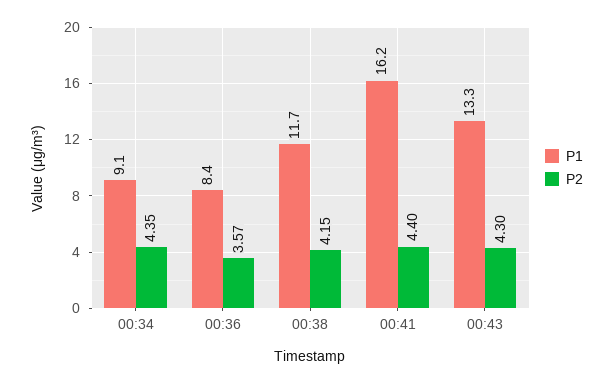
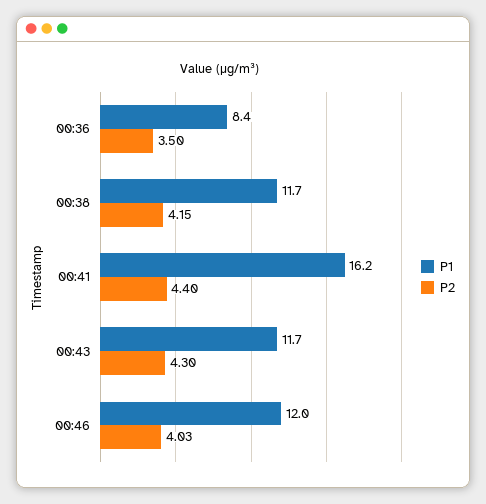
P1, 00:34: 9.1 -> none
P2, 00:34: 4.35 -> none
P2, 00:36: 3.57 -> 3.5
P1, 00:43: 13.3 -> 11.7
P1, 00:46: none -> 12
P2, 00:46: none -> 4.03

